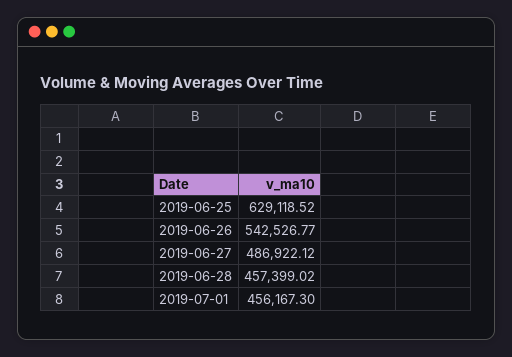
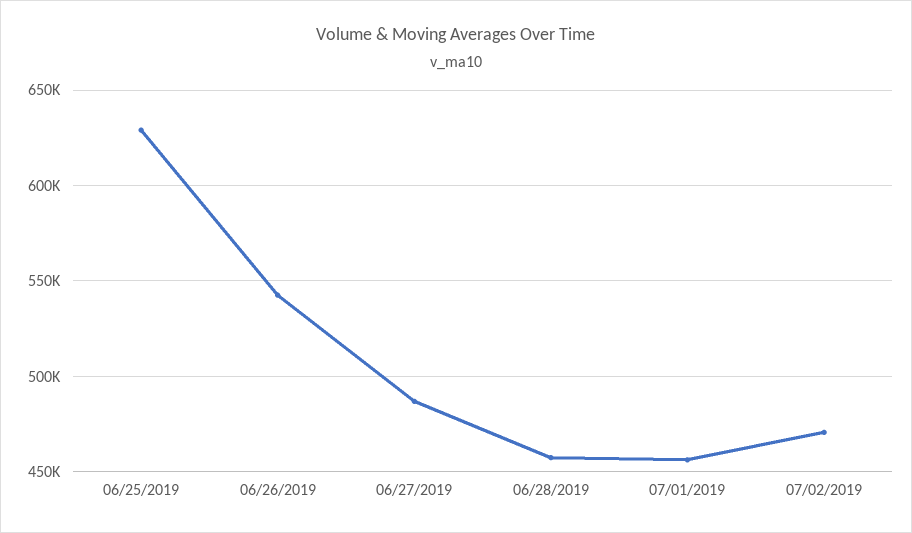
07/02/2019: none -> 470000

